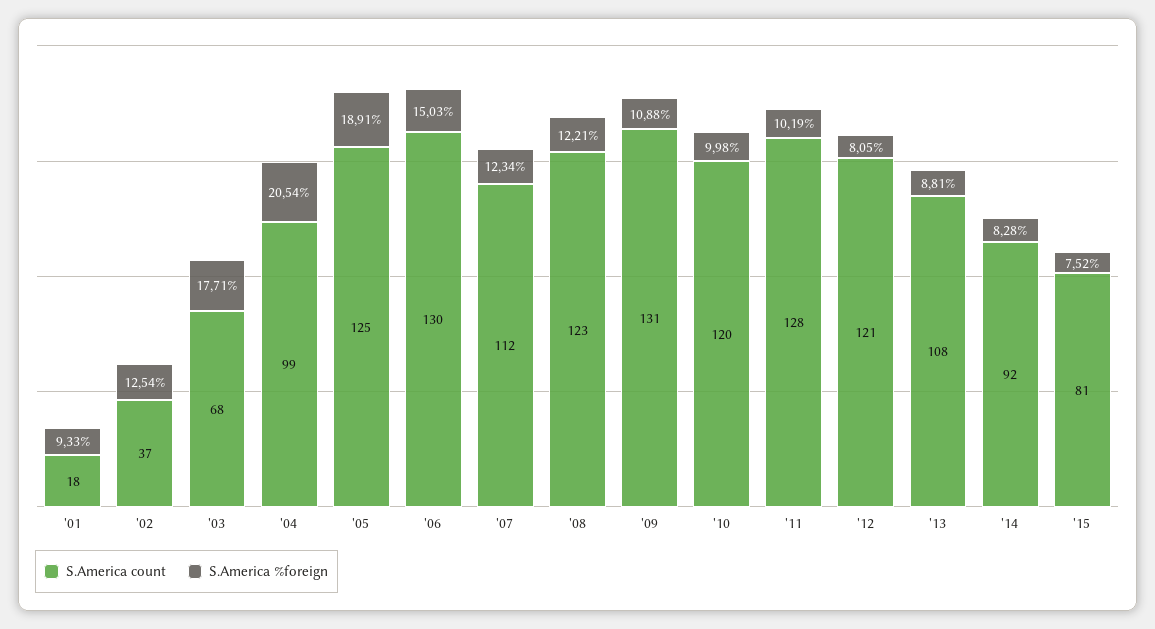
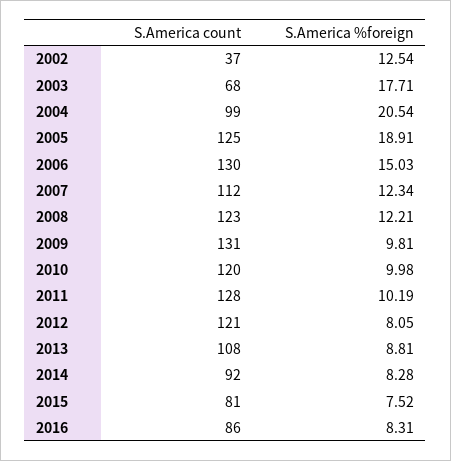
S.America count, '01: 18 -> none
S.America %foreign, '01: 9.33 -> none
S.America %foreign, '09: 10.88 -> 9.81
S.America count, 2016: none -> 86
S.America %foreign, 2016: none -> 8.31

